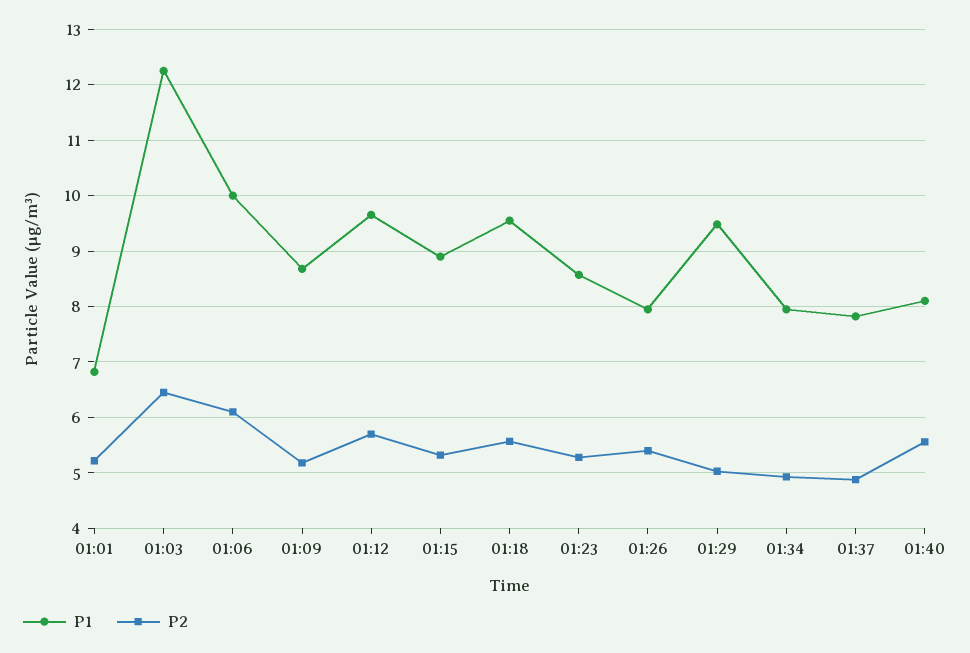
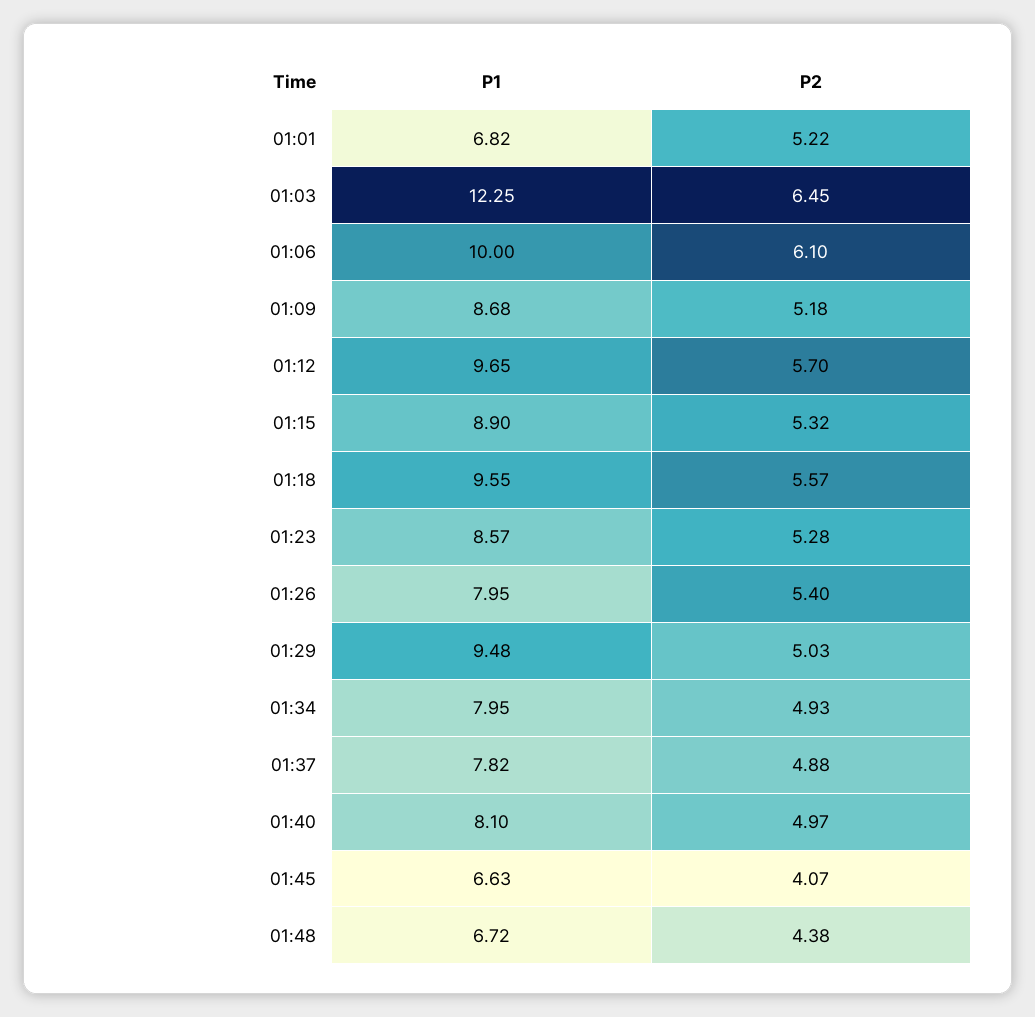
P2, 01:40: 5.6 -> 4.97
P1, 01:45: none -> 6.63
P2, 01:45: none -> 4.07
P1, 01:48: none -> 6.72
P2, 01:48: none -> 4.38

